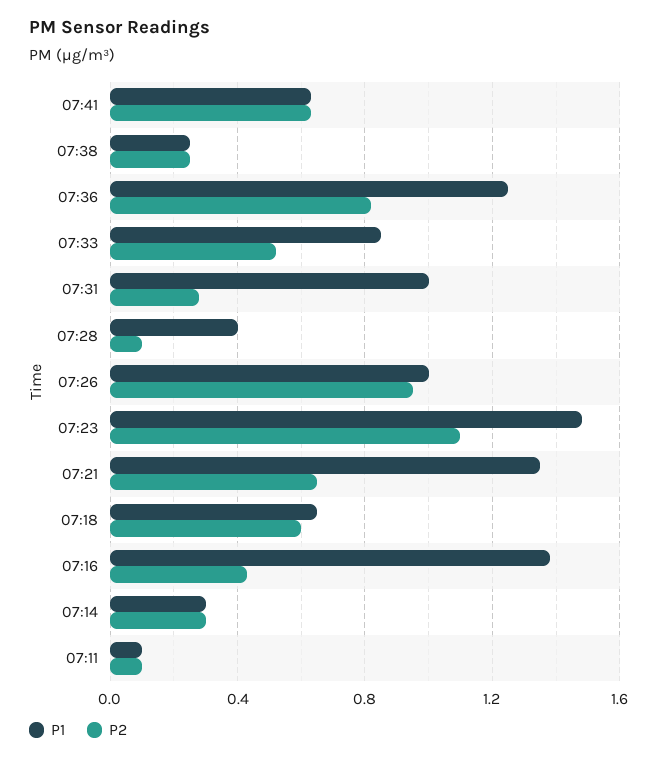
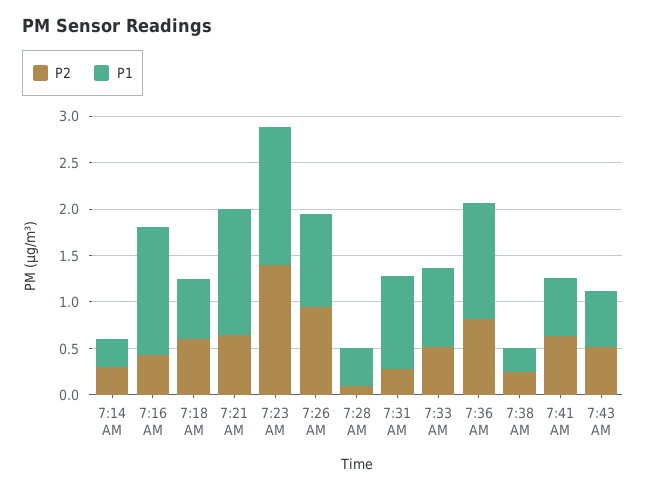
P2, 07:23: 1.1 -> 1.4
P1, 07:11: 0.1 -> none
P2, 07:11: 0.1 -> none
P2, 7:43 AM: none -> 0.5
P1, 7:43 AM: none -> 0.6

